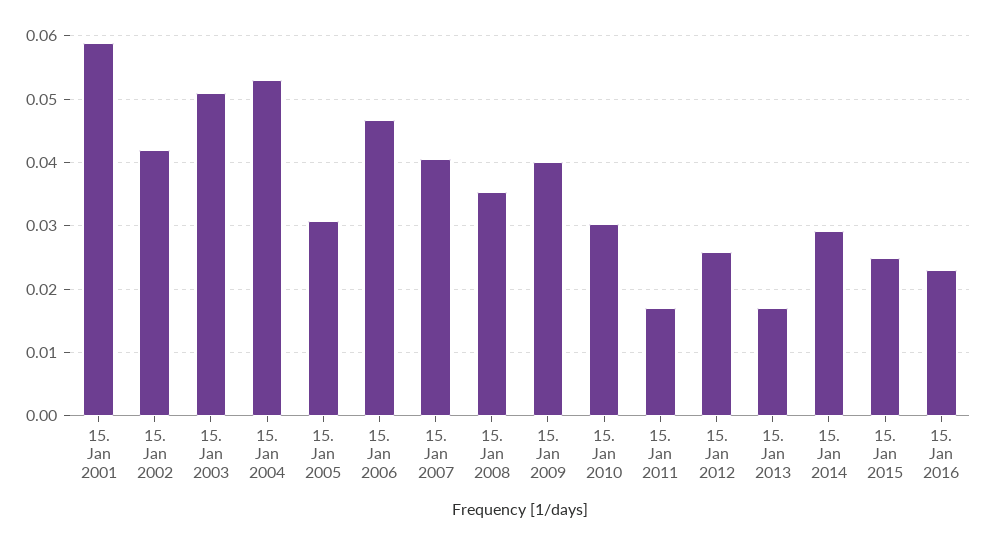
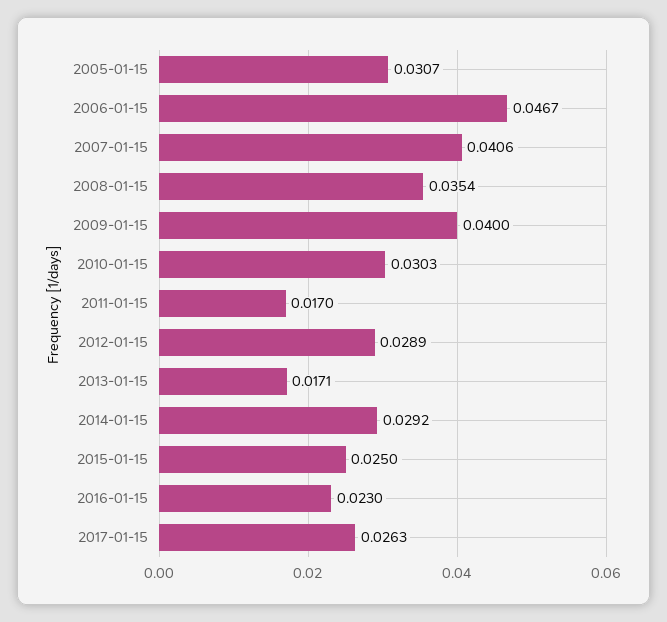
15. Jan 2001: 0.059 -> none
15. Jan 2002: 0.042 -> none
15. Jan 2003: 0.051 -> none
15. Jan 2004: 0.053 -> none
15. Jan 2012: 0.026 -> 0.0289
2017-01-15: none -> 0.0263

